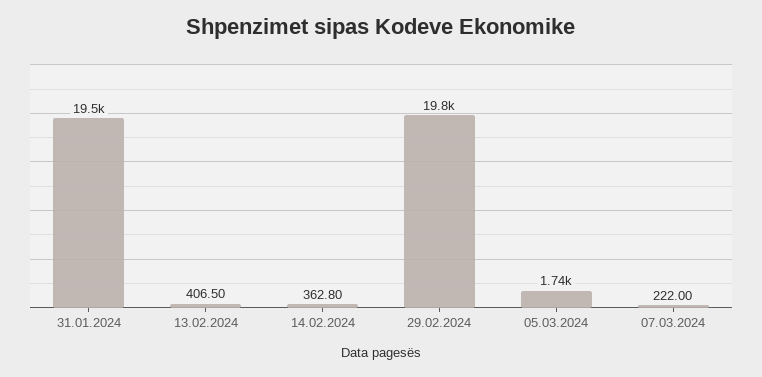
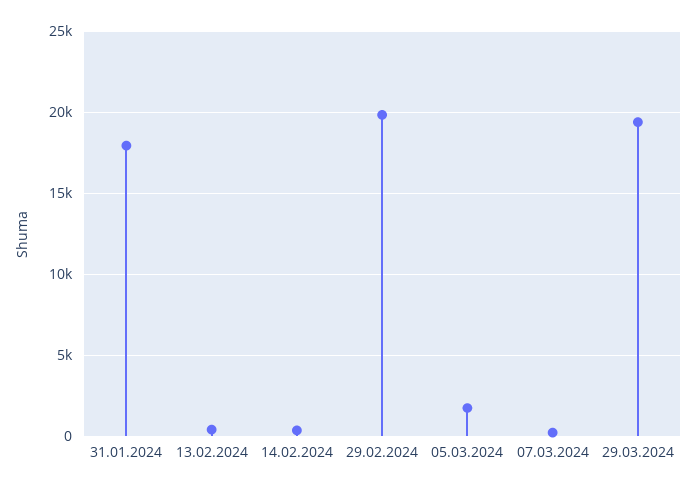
31.01.2024: 19500 -> 18000
29.03.2024: none -> 19500

